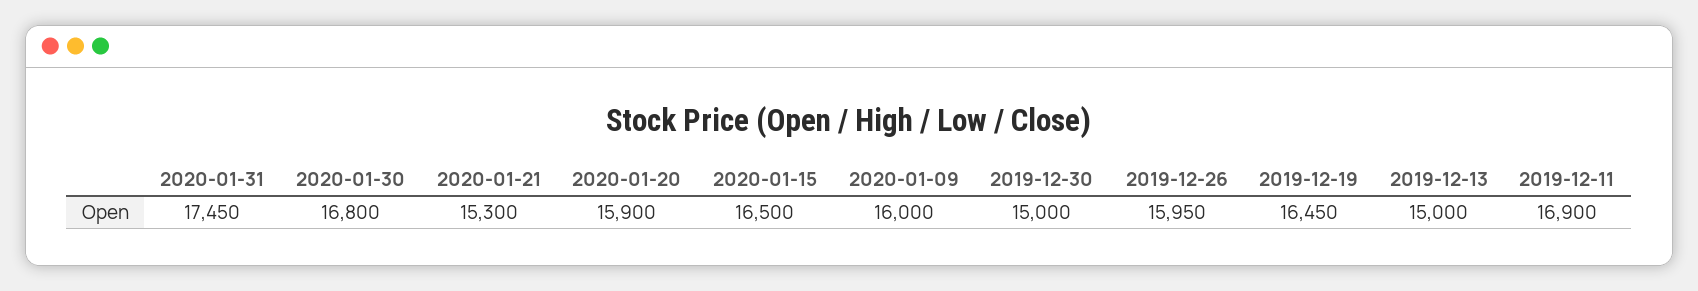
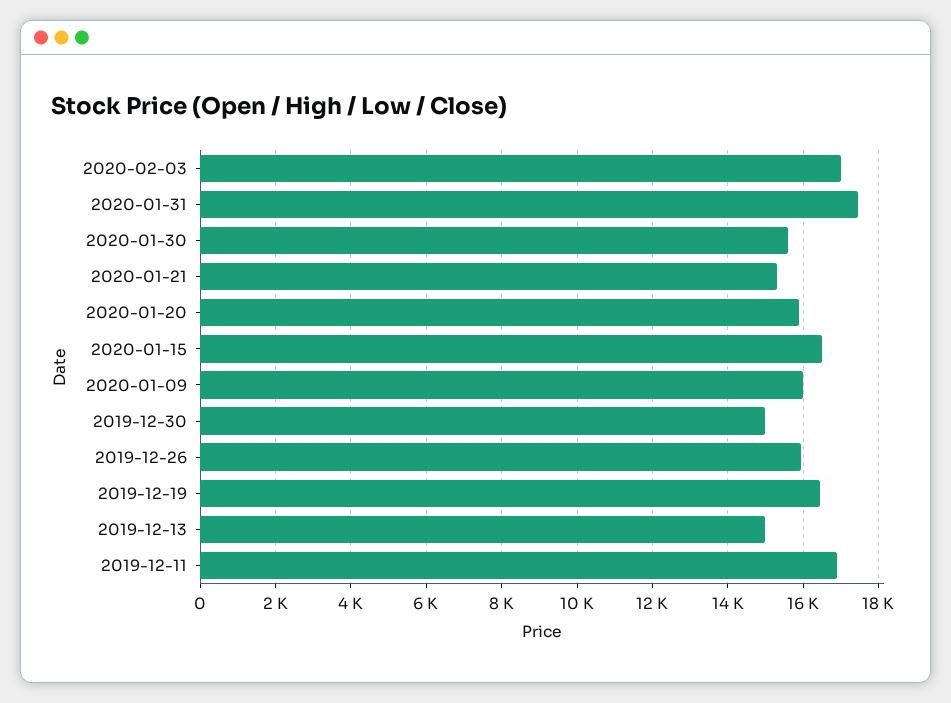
2020-01-30: 16800 -> 15600
2020-02-03: none -> 17000

